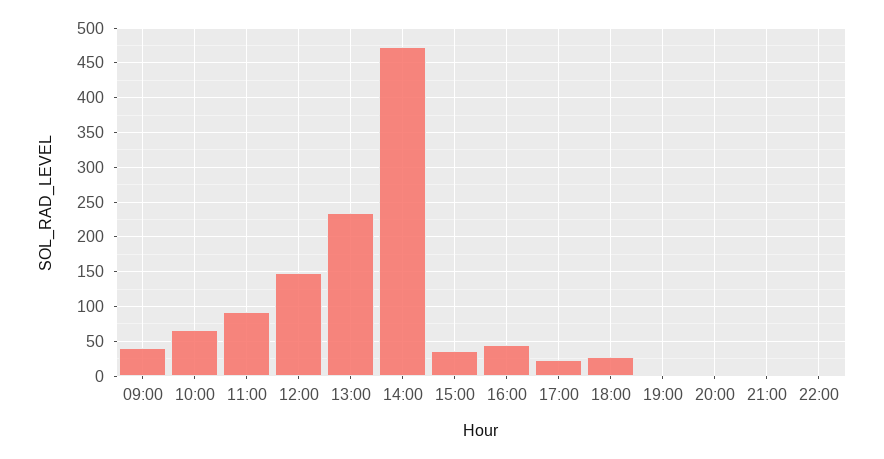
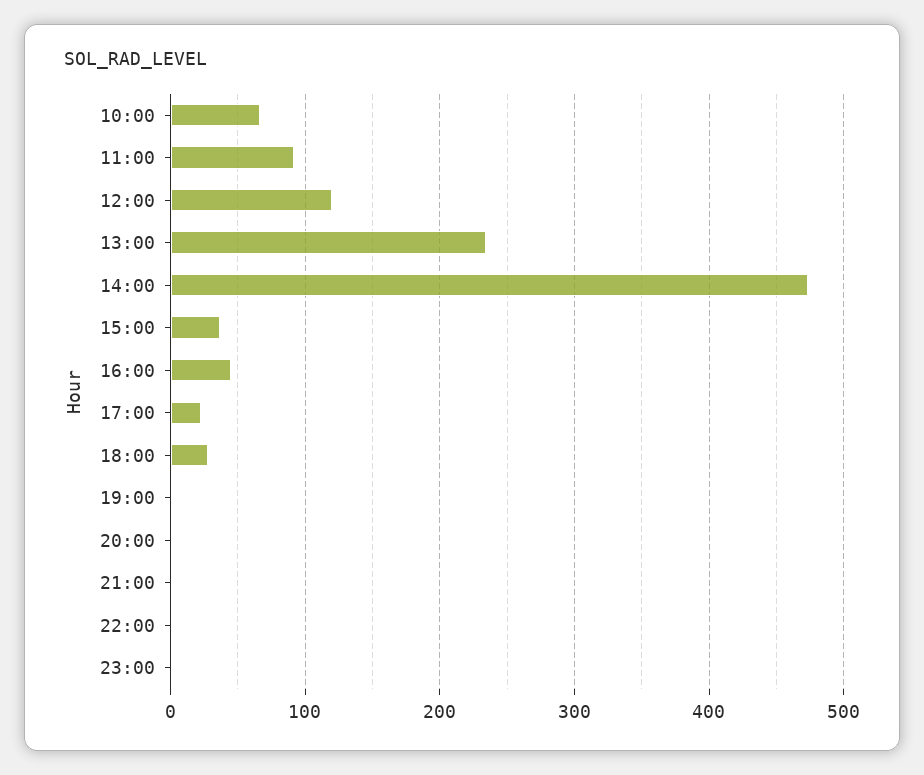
09:00: 40 -> none
12:00: 150 -> 120
23:00: none -> 0

